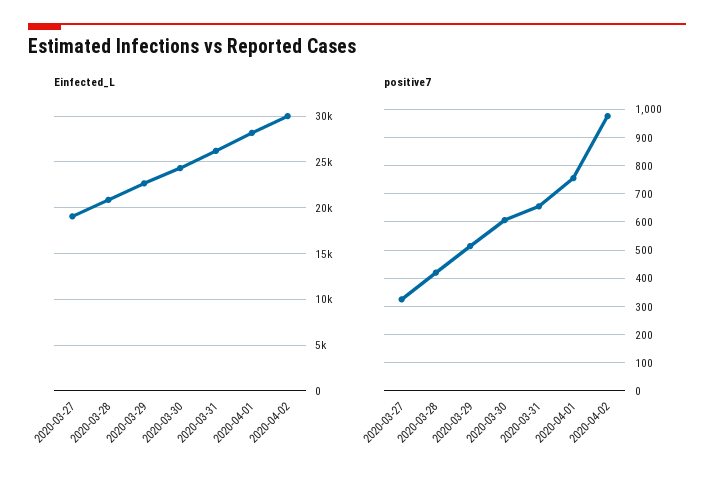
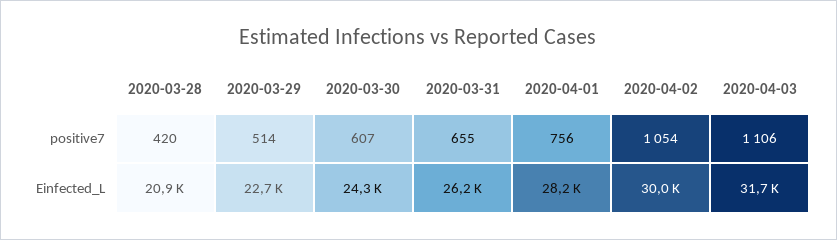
Einfected_L, 2020-03-27: 19000 -> none
positive7, 2020-03-27: 325 -> none
positive7, 2020-04-02: 975 -> 1054
positive7, 2020-04-03: none -> 1106
Einfected_L, 2020-04-03: none -> 31700

